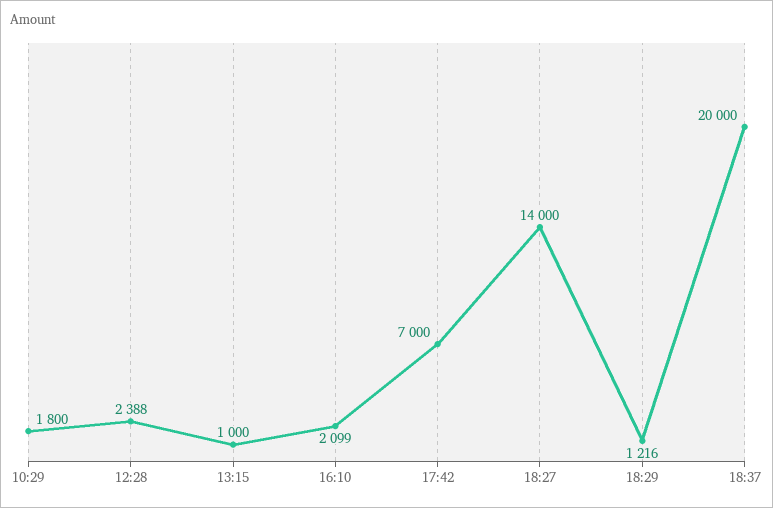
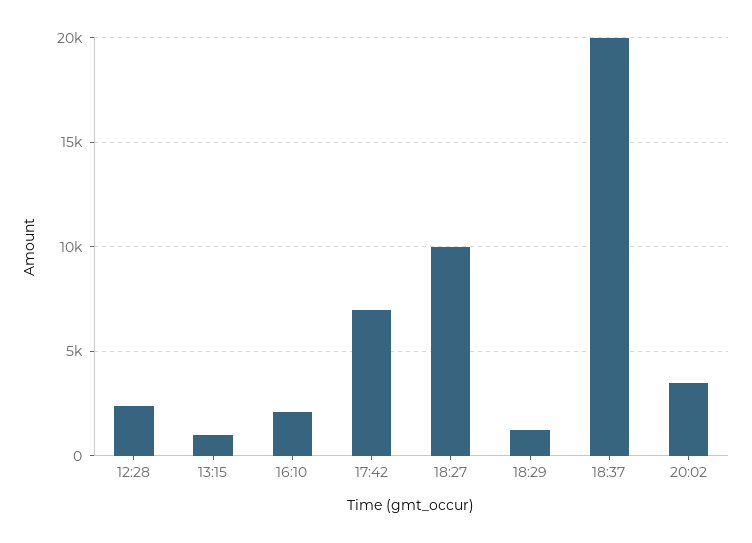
10:29: 1800 -> none
18:27: 14000 -> 10000
20:02: none -> 3500

